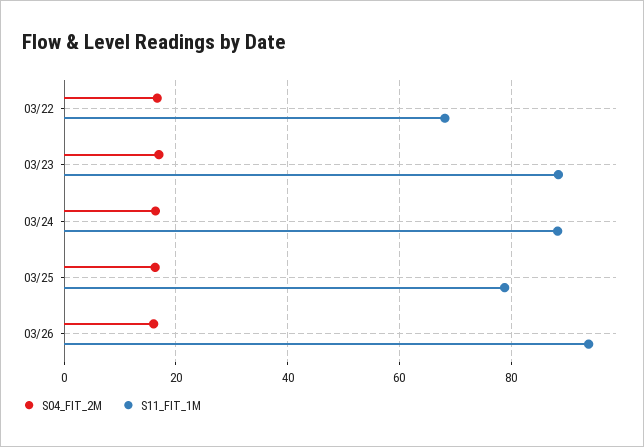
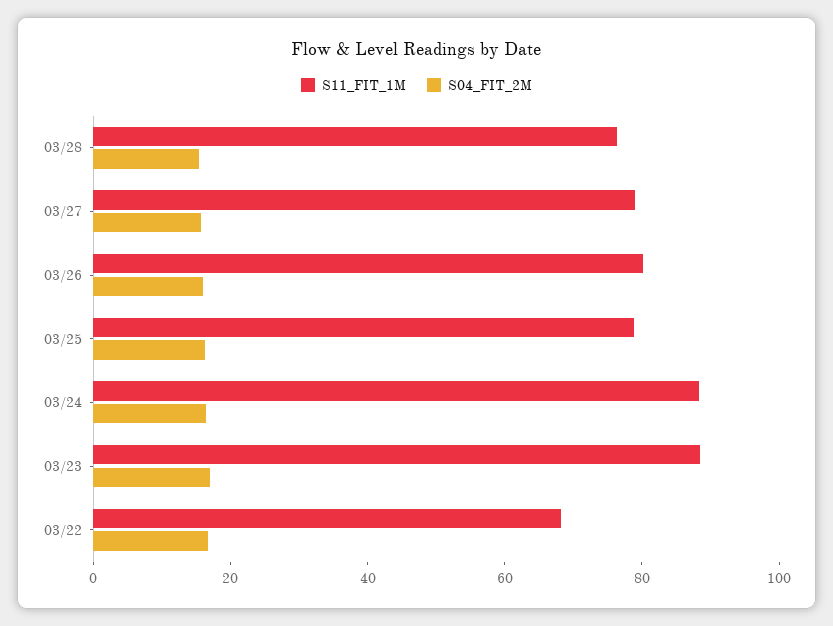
S11_FIT_1M, 03/26: 94 -> 80
S11_FIT_1M, 03/28: none -> 75
S04_FIT_2M, 03/28: none -> 15
S11_FIT_1M, 03/27: none -> 80
S04_FIT_2M, 03/27: none -> 15

